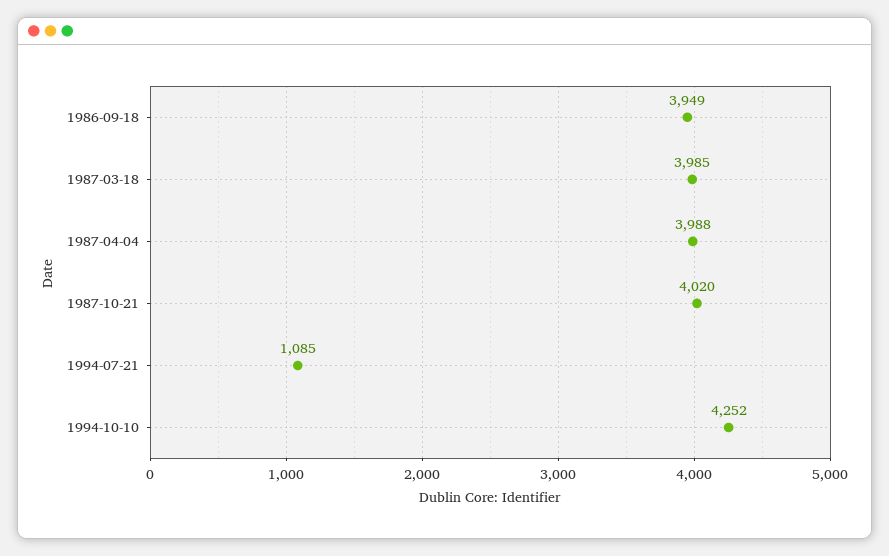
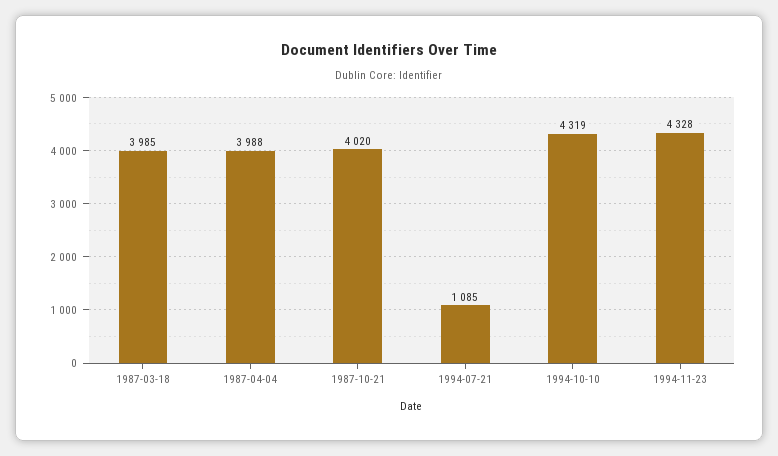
1986-09-18: 3949 -> none
1994-10-10: 4252 -> 4319
1994-11-23: none -> 4328

